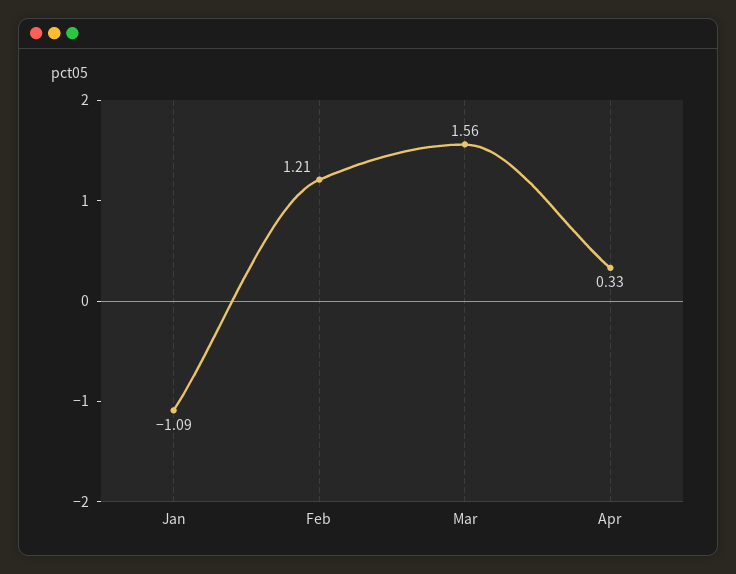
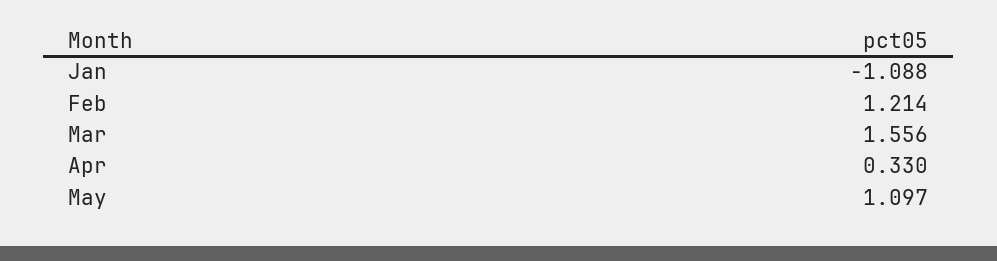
May: none -> 1.097

